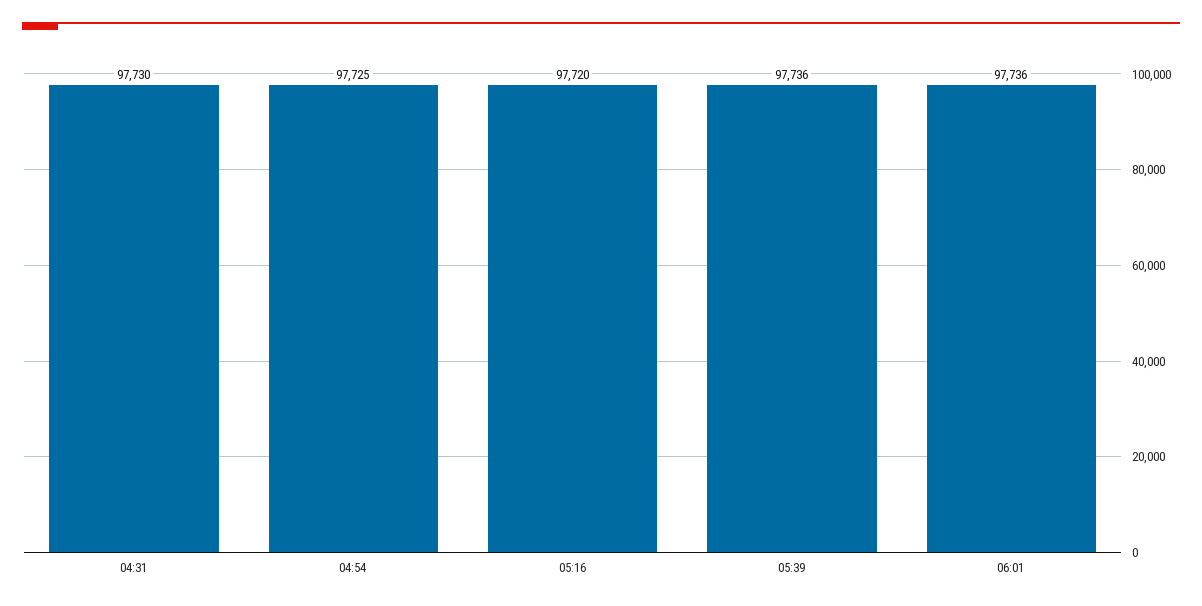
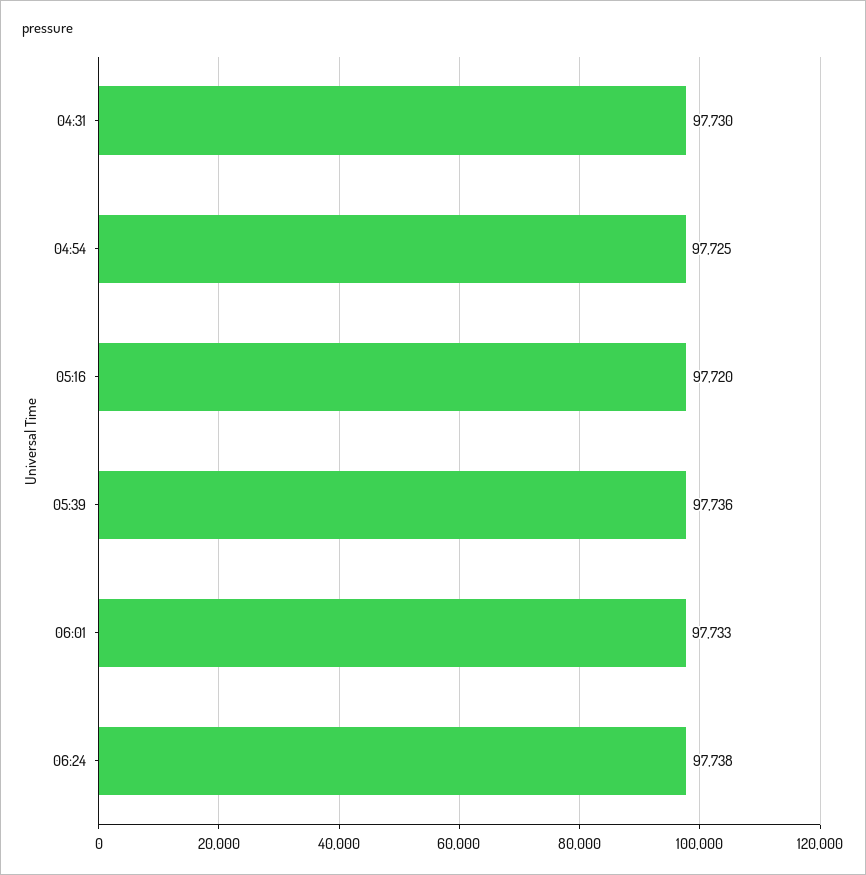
06:01: 97736 -> 97733
06:24: none -> 97738

